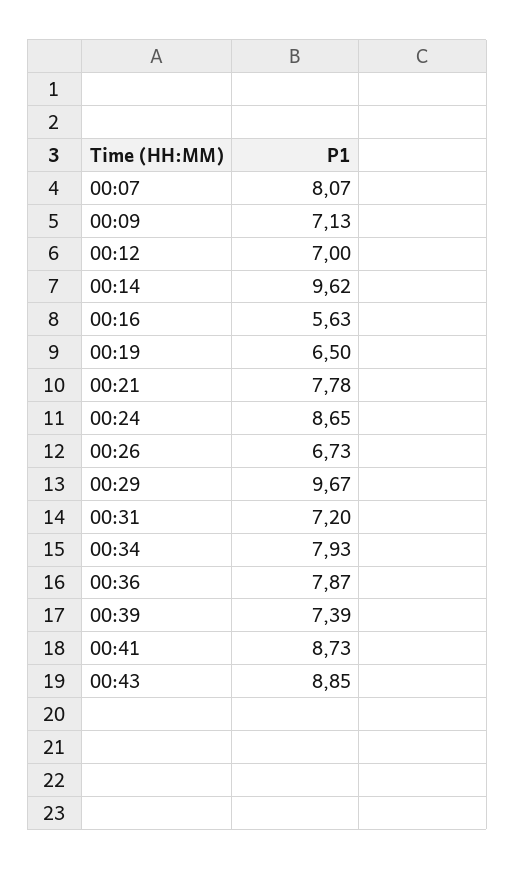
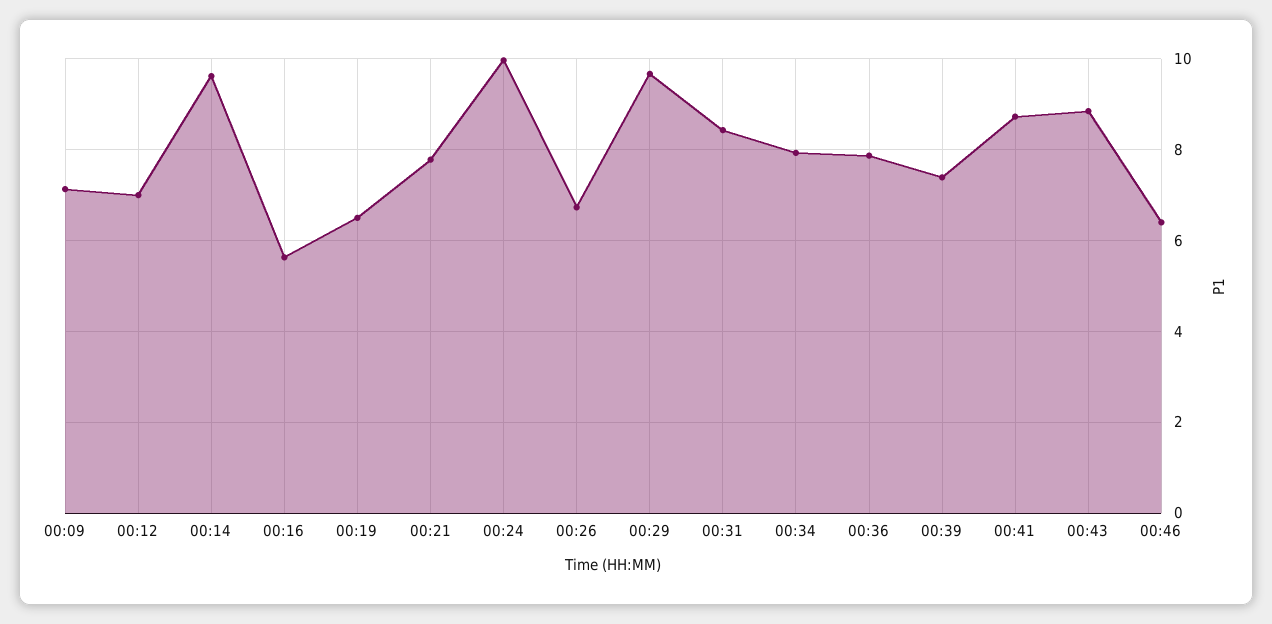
00:07: 8.07 -> none
00:24: 8.65 -> 10
00:31: 7.2 -> 8.4
00:46: none -> 6.4

